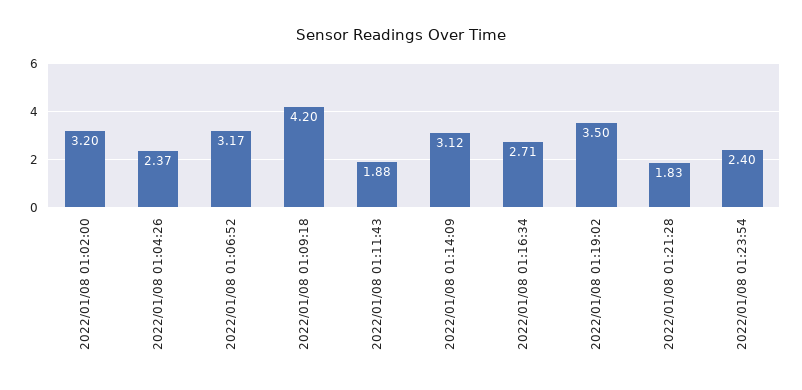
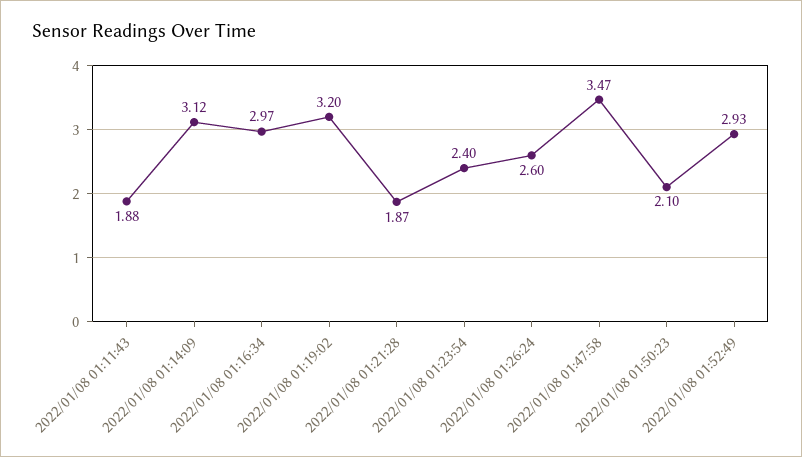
2022/01/08 01:02:00: 3.2 -> none
2022/01/08 01:04:26: 2.37 -> none
2022/01/08 01:06:52: 3.17 -> none
2022/01/08 01:09:18: 4.2 -> none
2022/01/08 01:16:34: 2.71 -> 2.97
2022/01/08 01:19:02: 3.5 -> 3.2
2022/01/08 01:21:28: 1.83 -> 1.87
2022/01/08 01:26:24: none -> 2.6
2022/01/08 01:47:58: none -> 3.47
2022/01/08 01:50:23: none -> 2.1
2022/01/08 01:52:49: none -> 2.93

